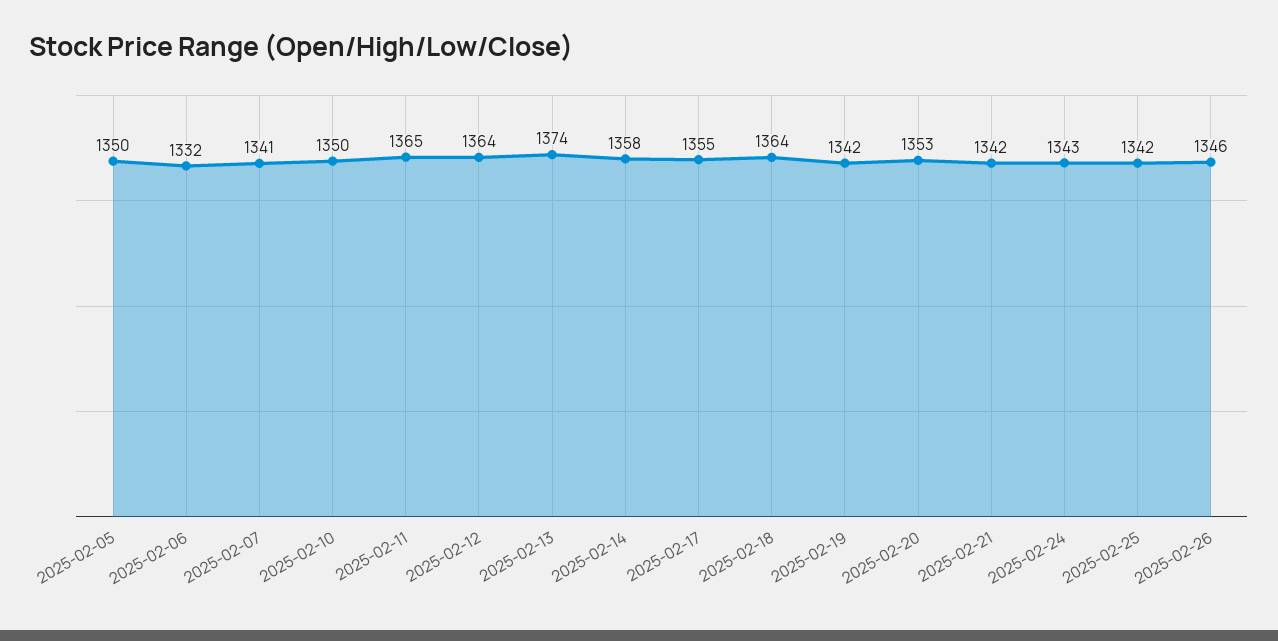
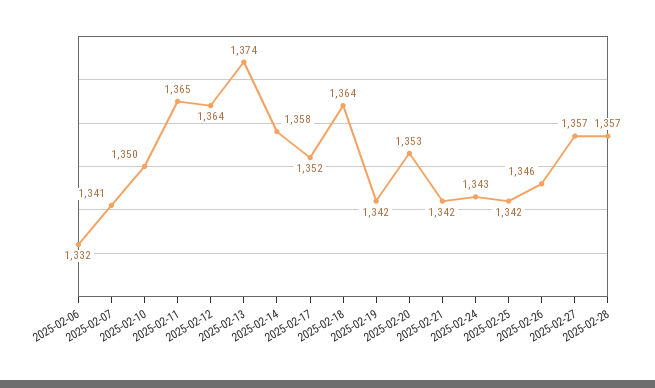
2025-02-05: 1350 -> none
2025-02-17: 1355 -> 1352
2025-02-27: none -> 1357
2025-02-28: none -> 1357

